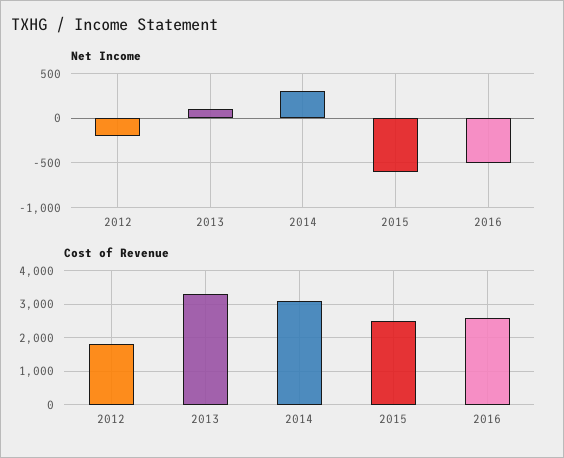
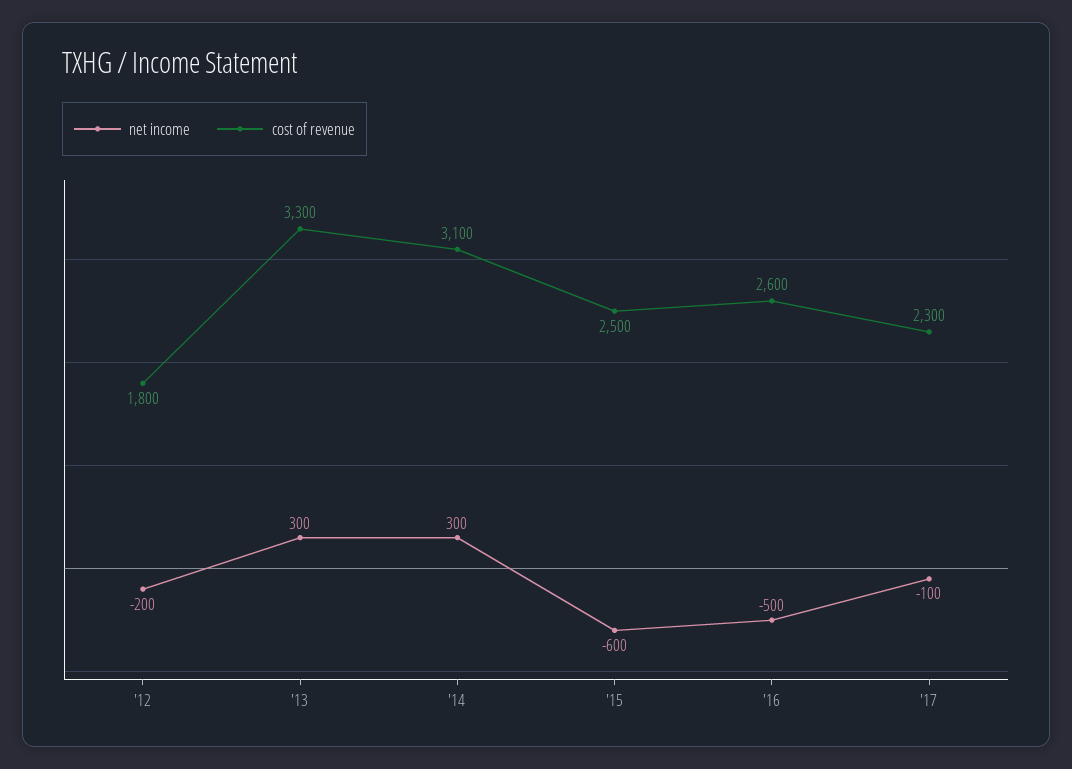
Net Income, 2013: 100 -> 300
Net Income, '17: none -> -100
Cost of Revenue, '17: none -> 2300

